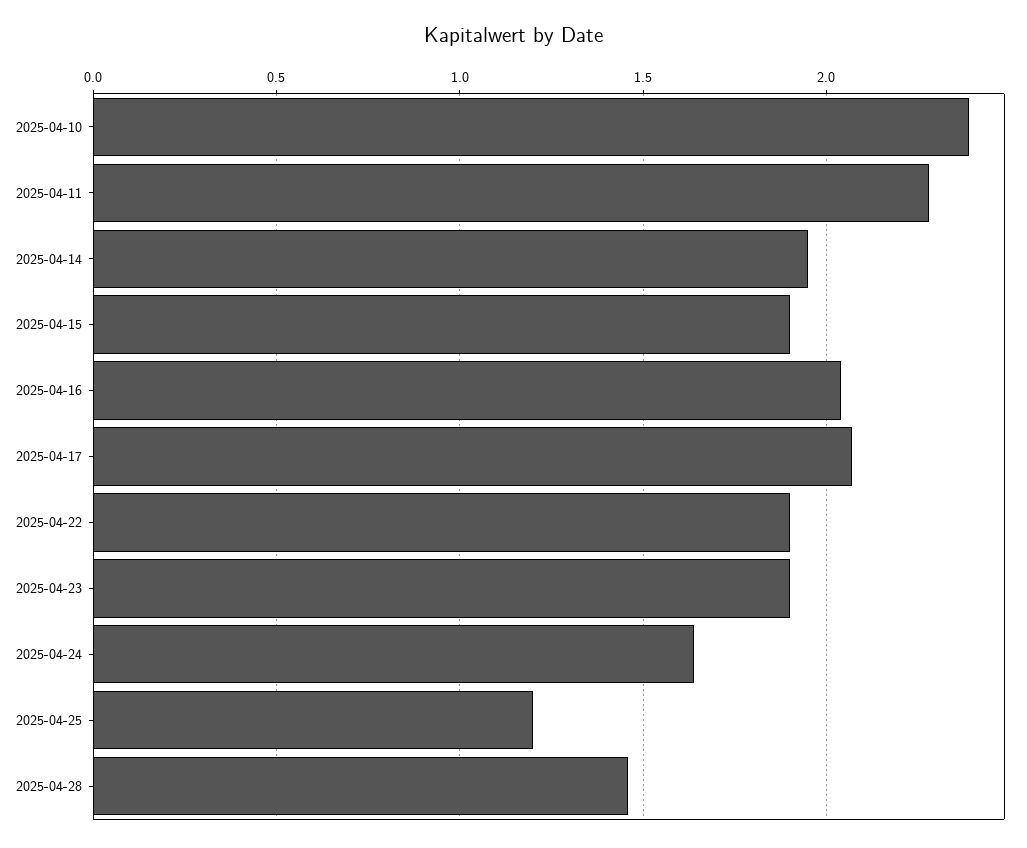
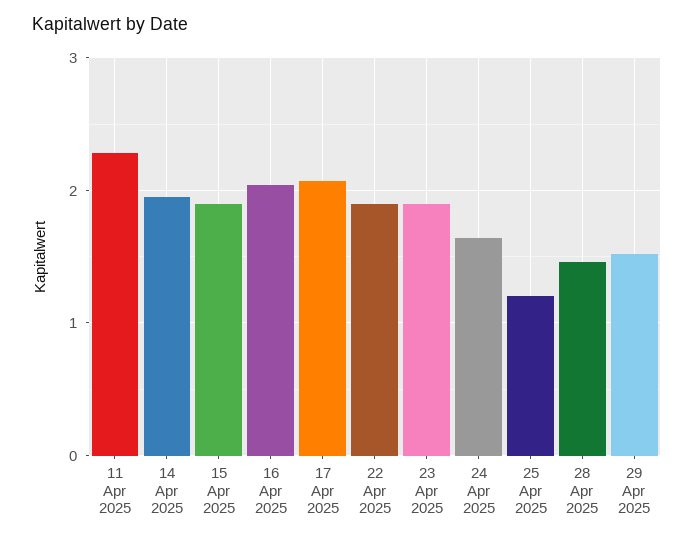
2025-04-10: 2.4 -> none
29 Apr 2025: none -> 1.5

